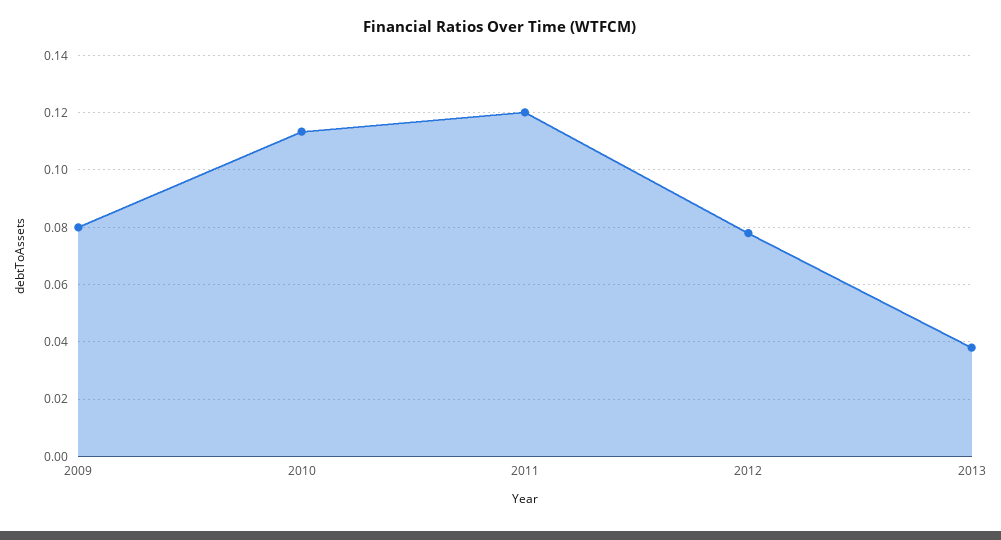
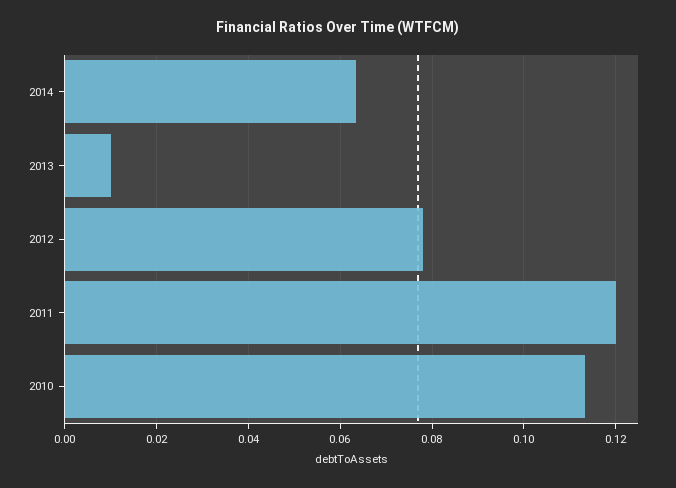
2009: 0.08 -> none
2013: 0.0375 -> 0.01
2014: none -> 0.064

